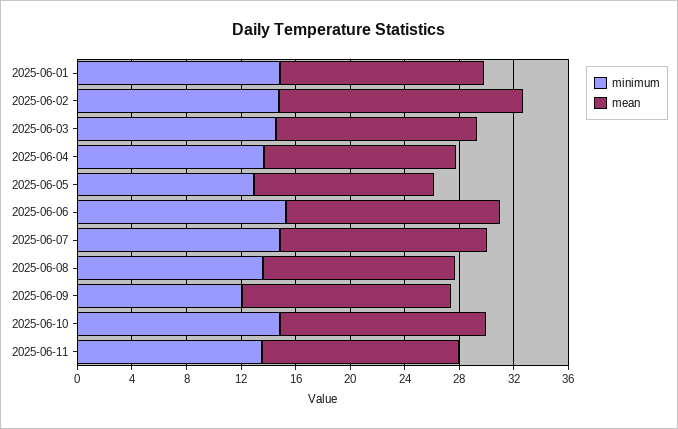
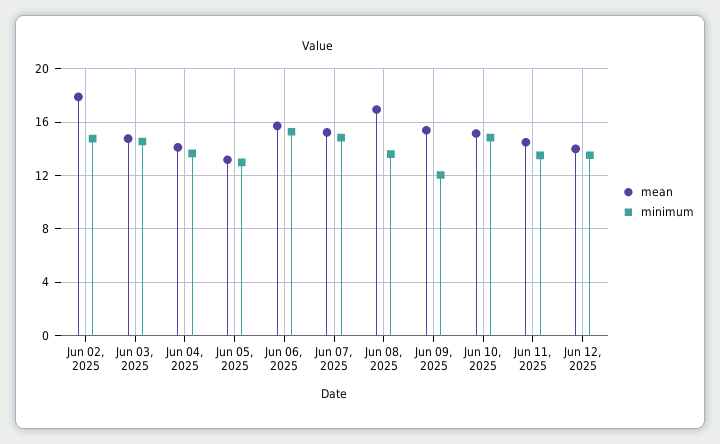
minimum, 2025-06-01: 15 -> none
mean, 2025-06-01: 15 -> none
mean, 2025-06-08: 14 -> 17
mean, Jun 12, 2025: none -> 14
minimum, Jun 12, 2025: none -> 13.5

